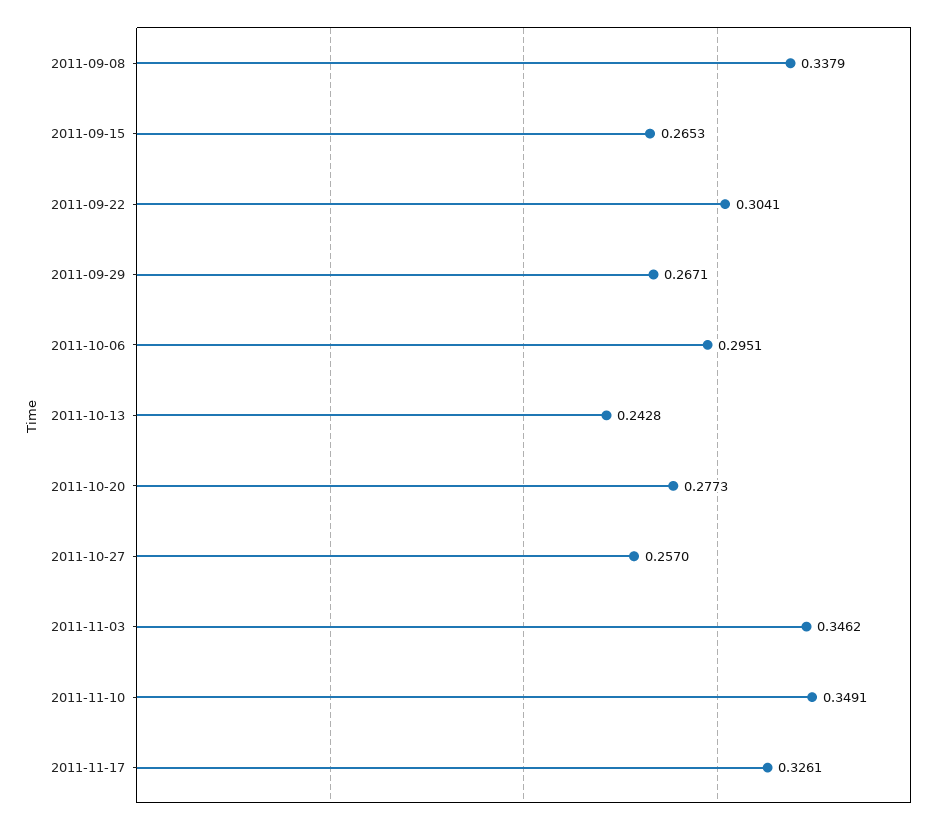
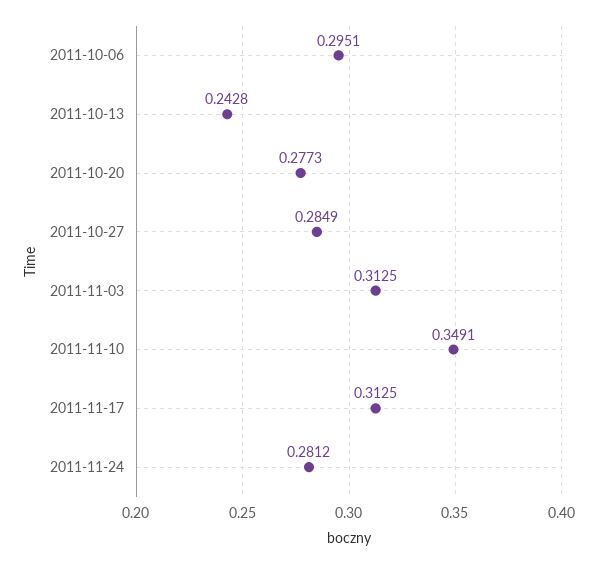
2011-09-08: 0.3379 -> none
2011-09-15: 0.2653 -> none
2011-09-22: 0.3041 -> none
2011-09-29: 0.2671 -> none
2011-10-27: 0.257 -> 0.2849
2011-11-03: 0.3462 -> 0.3125
2011-11-17: 0.3261 -> 0.3125
2011-11-24: none -> 0.2812

